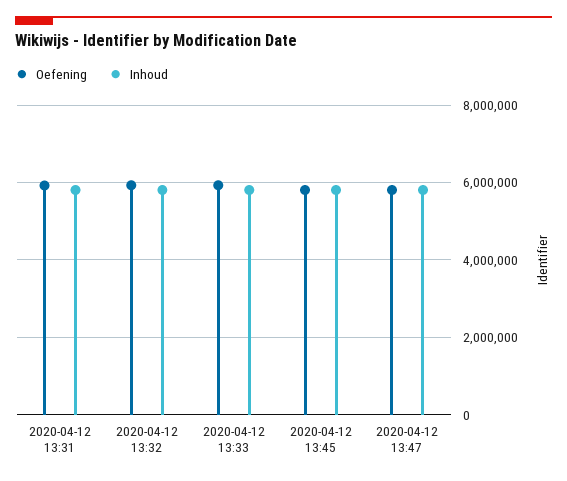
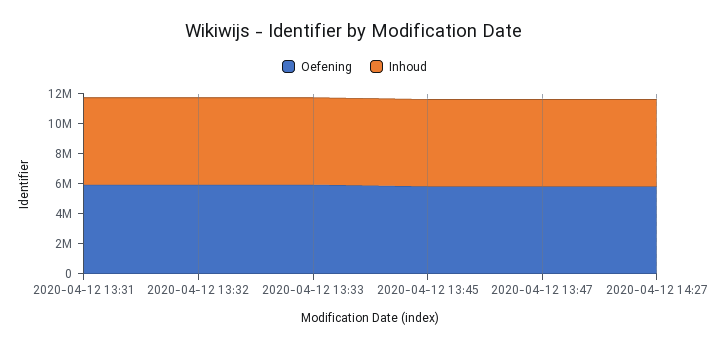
Oefening, 2020-04-12 14:27: none -> 6000000
Inhoud, 2020-04-12 14:27: none -> 6000000

